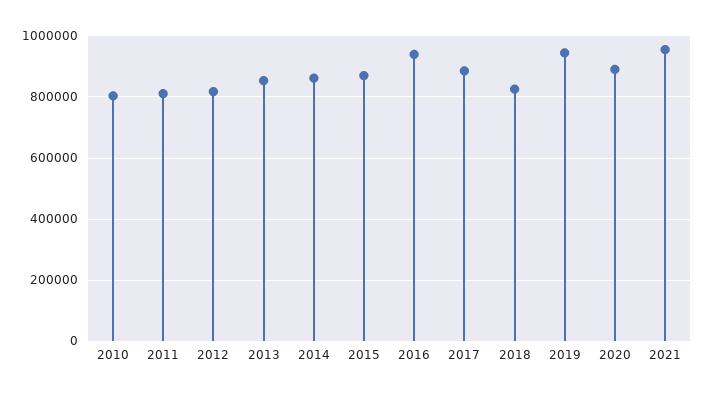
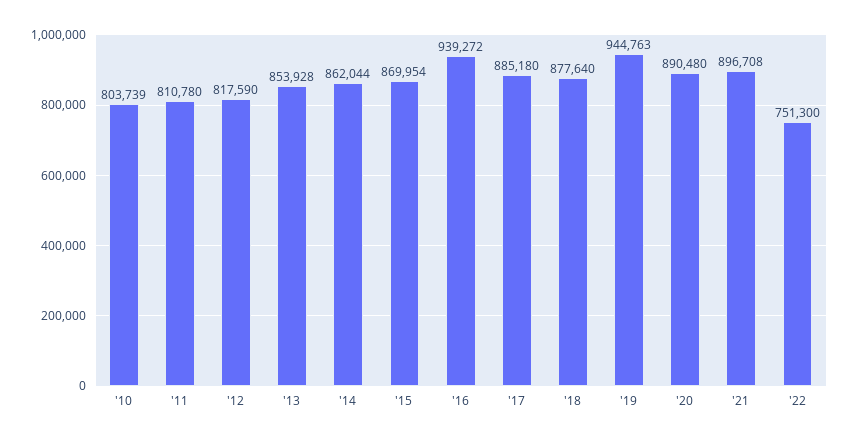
2018: 820000 -> 877640
2021: 960000 -> 896708
'22: none -> 751300

